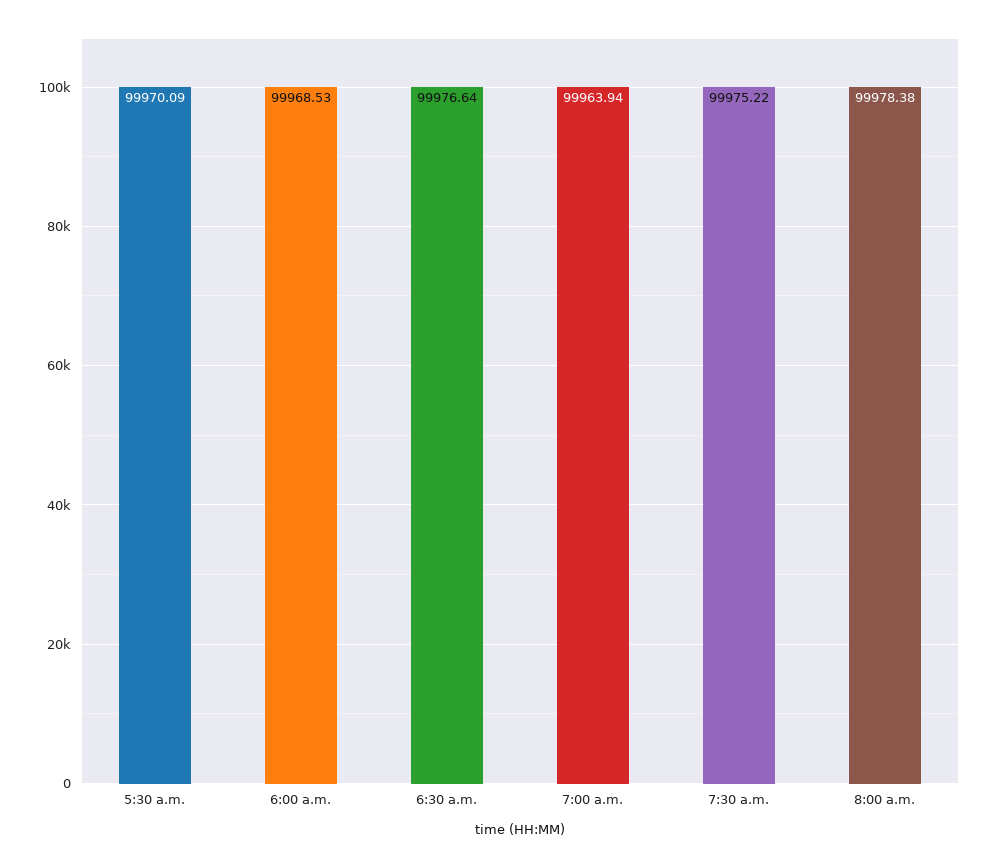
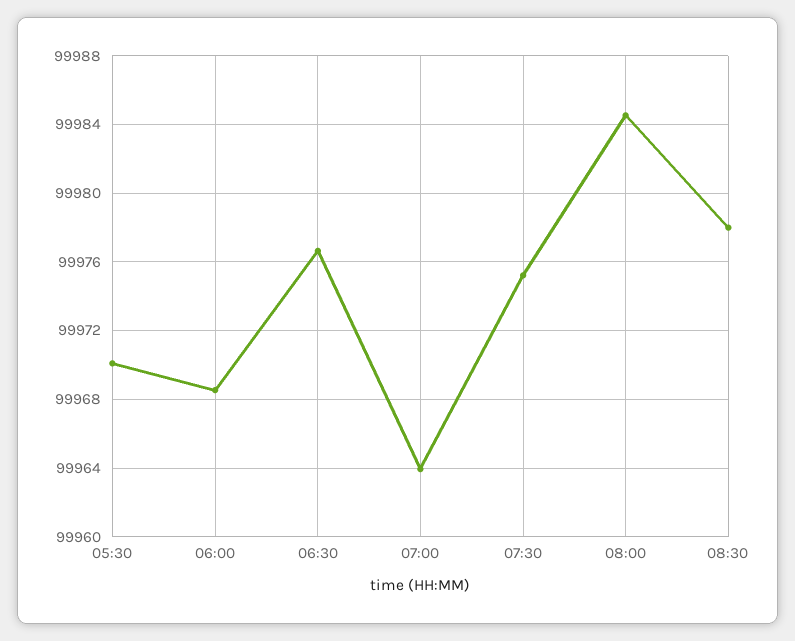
8:00 a.m.: 99978.38 -> 99984.5
08:30: none -> 99978

